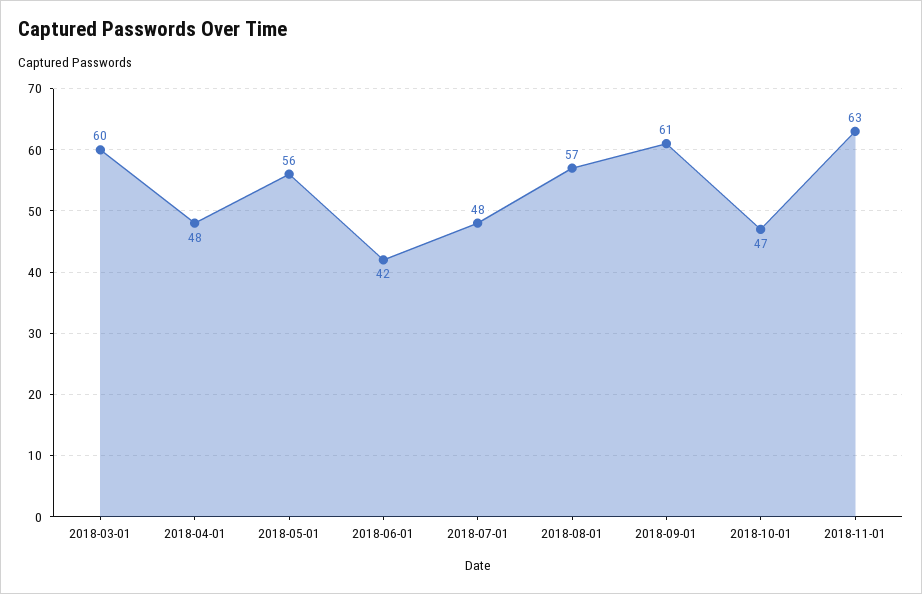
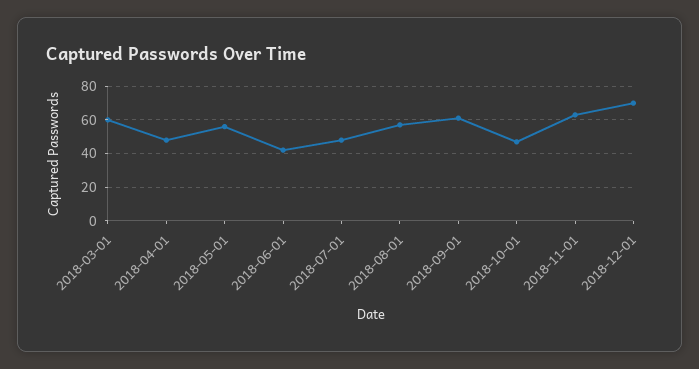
2018-12-01: none -> 70

